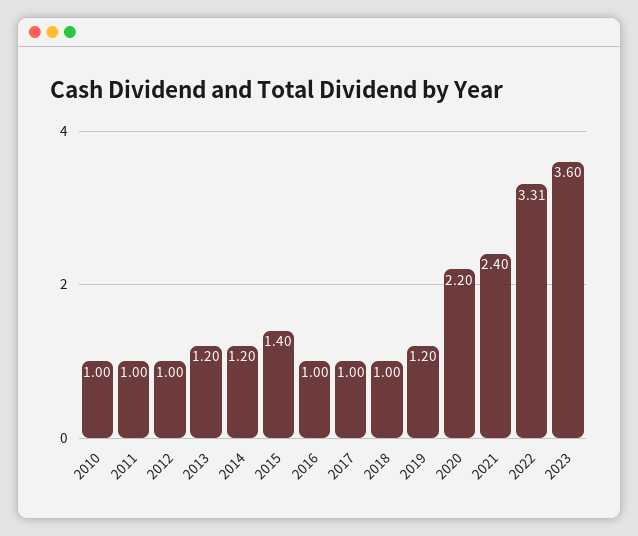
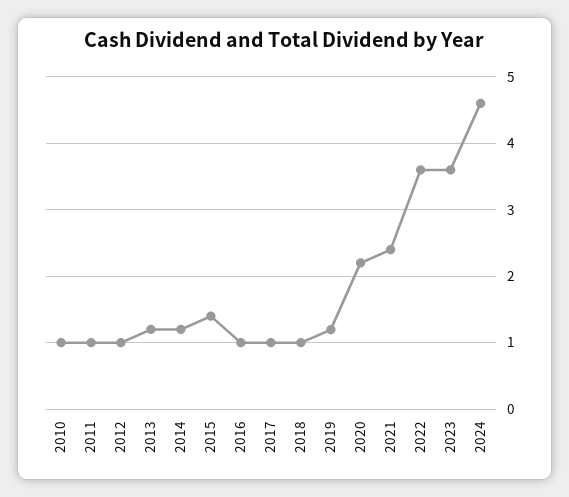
2022: 3.31 -> 3.6
2024: none -> 4.6

